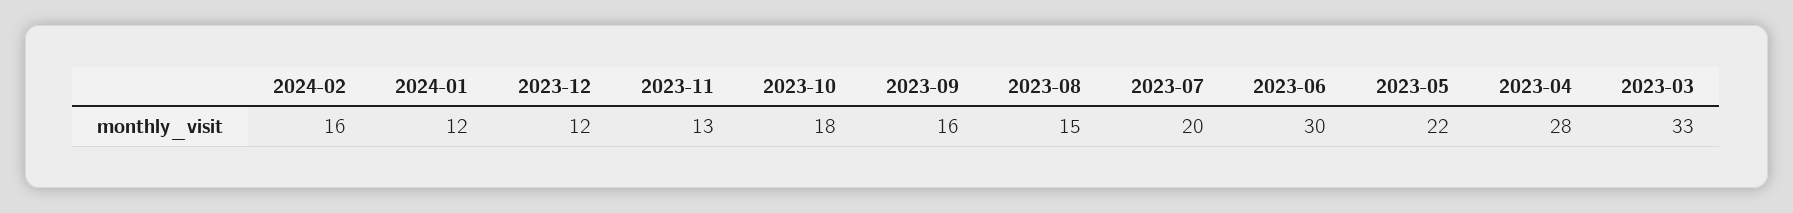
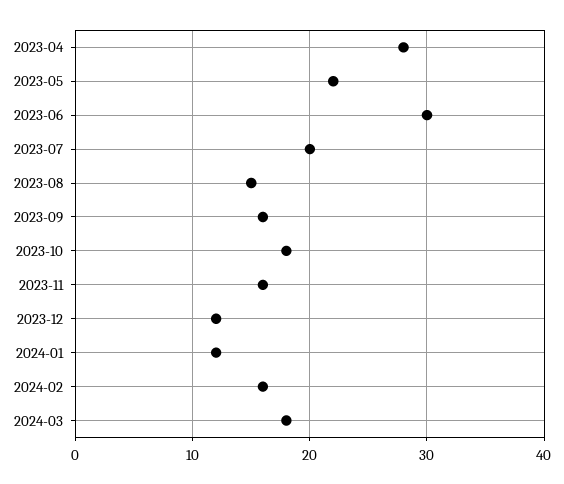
2023-11: 13 -> 16
2023-03: 33 -> none
2024-03: none -> 18

